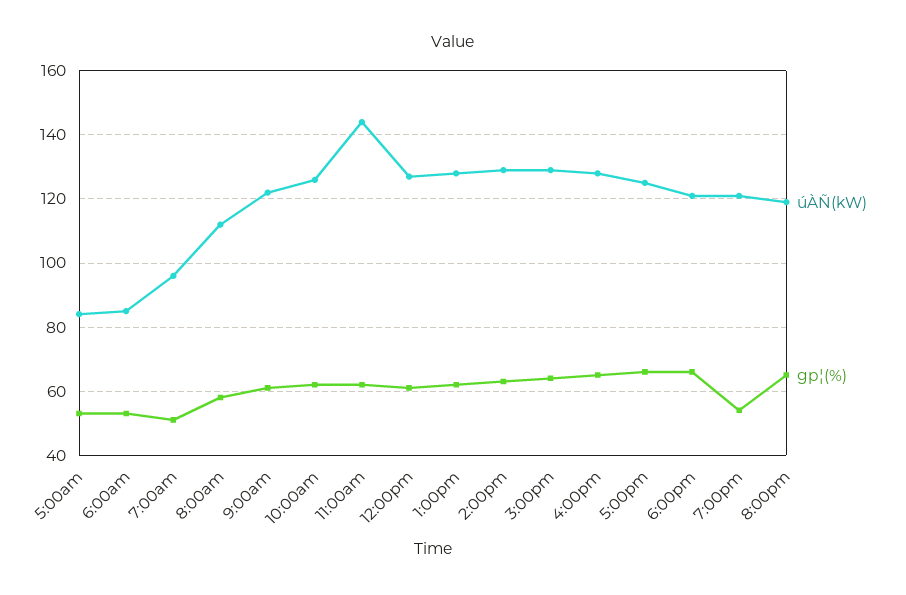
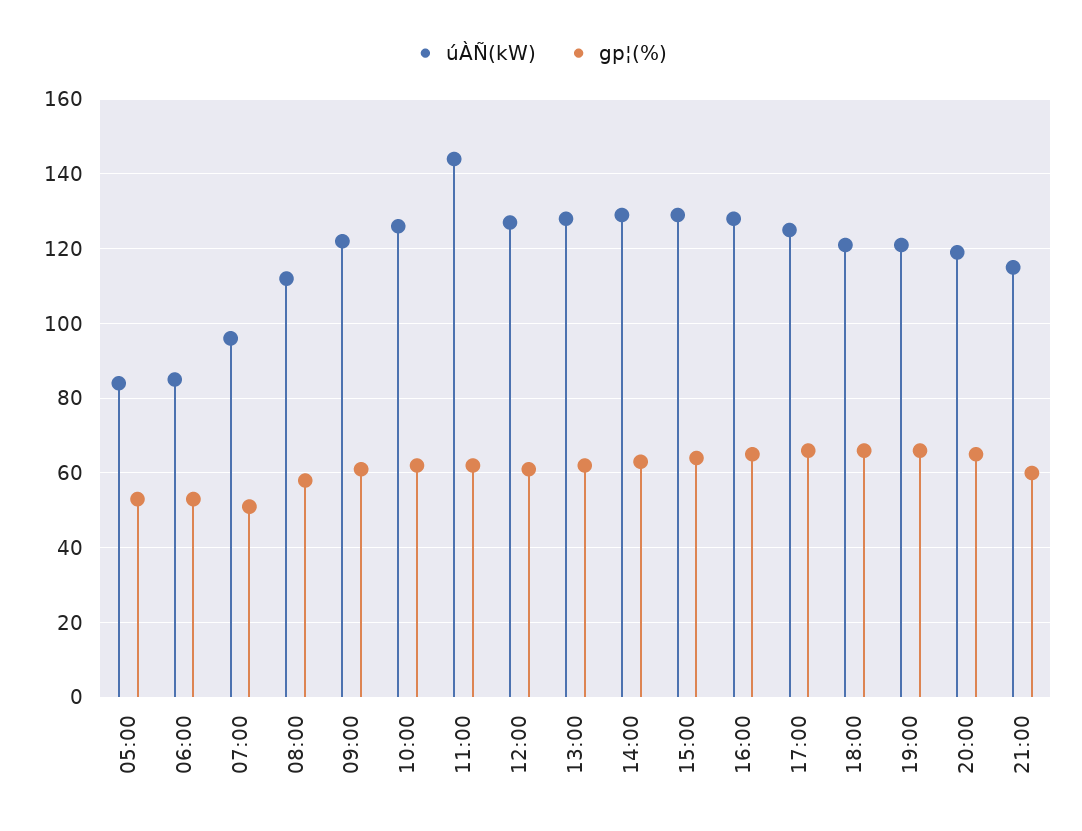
gp¦(%), 7:00pm: 55 -> 65
úÀÑ(kW), 21:00: none -> 115
gp¦(%), 21:00: none -> 60

